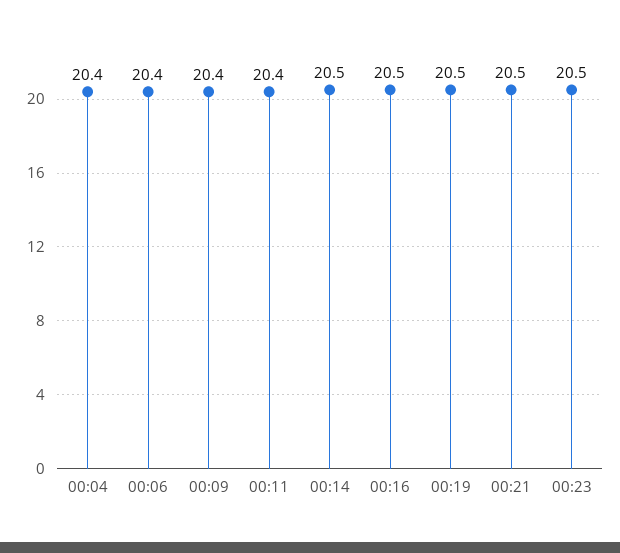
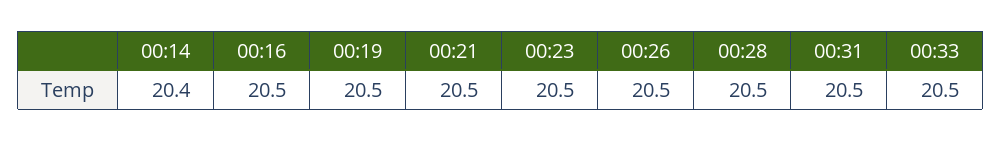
00:04: 20.4 -> none
00:06: 20.4 -> none
00:09: 20.4 -> none
00:11: 20.4 -> none
00:14: 20.5 -> 20.4
00:26: none -> 20.5
00:28: none -> 20.5
00:31: none -> 20.5
00:33: none -> 20.5

